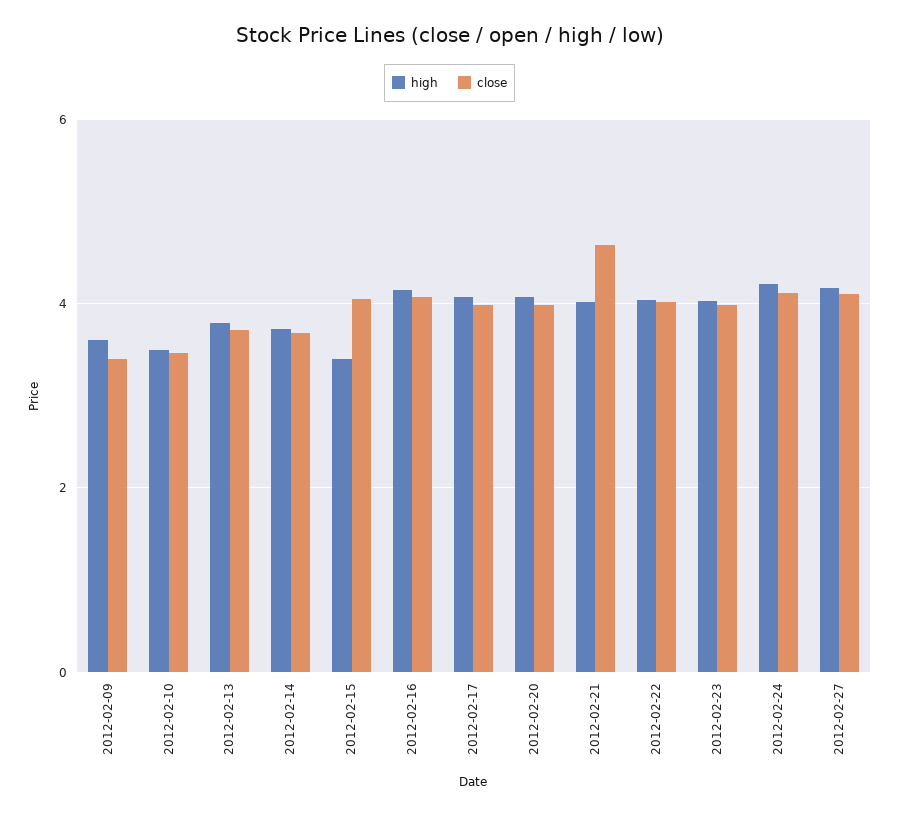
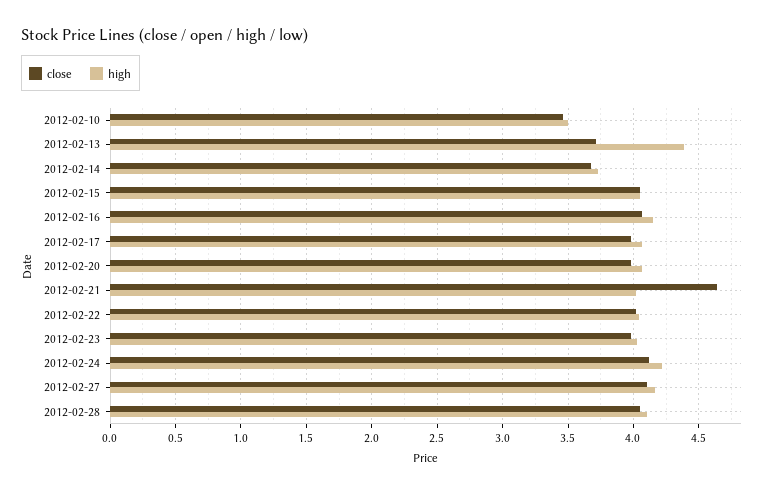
high, 2012-02-09: 3.6 -> none
close, 2012-02-09: 3.4 -> none
high, 2012-02-13: 3.8 -> 4.4
high, 2012-02-15: 3.4 -> 4.05
close, 2012-02-28: none -> 4.05
high, 2012-02-28: none -> 4.1

